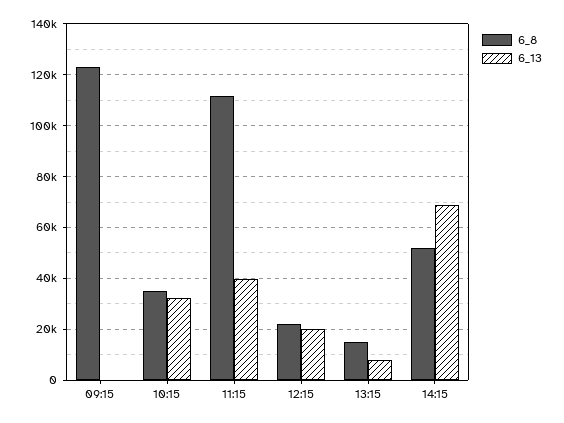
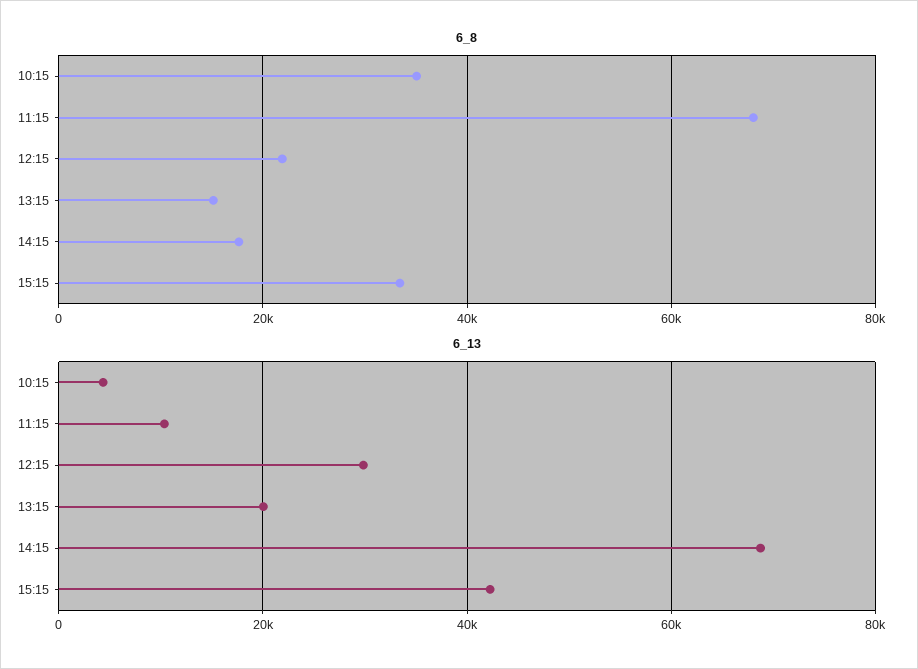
6_8, 09:15: 122500 -> none
6_13, 09:15: 0 -> none
6_13, 10:15: 32500 -> 4000
6_8, 11:15: 112500 -> 68000
6_13, 11:15: 40000 -> 10000
6_13, 12:15: 20000 -> 30000
6_13, 13:15: 7500 -> 20000
6_8, 14:15: 52500 -> 18000
6_8, 15:15: none -> 34000
6_13, 15:15: none -> 42000

